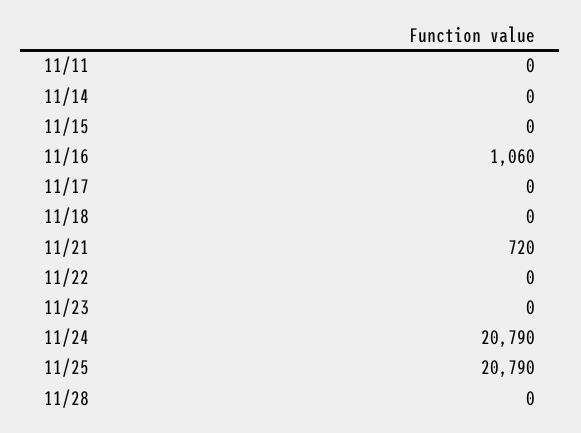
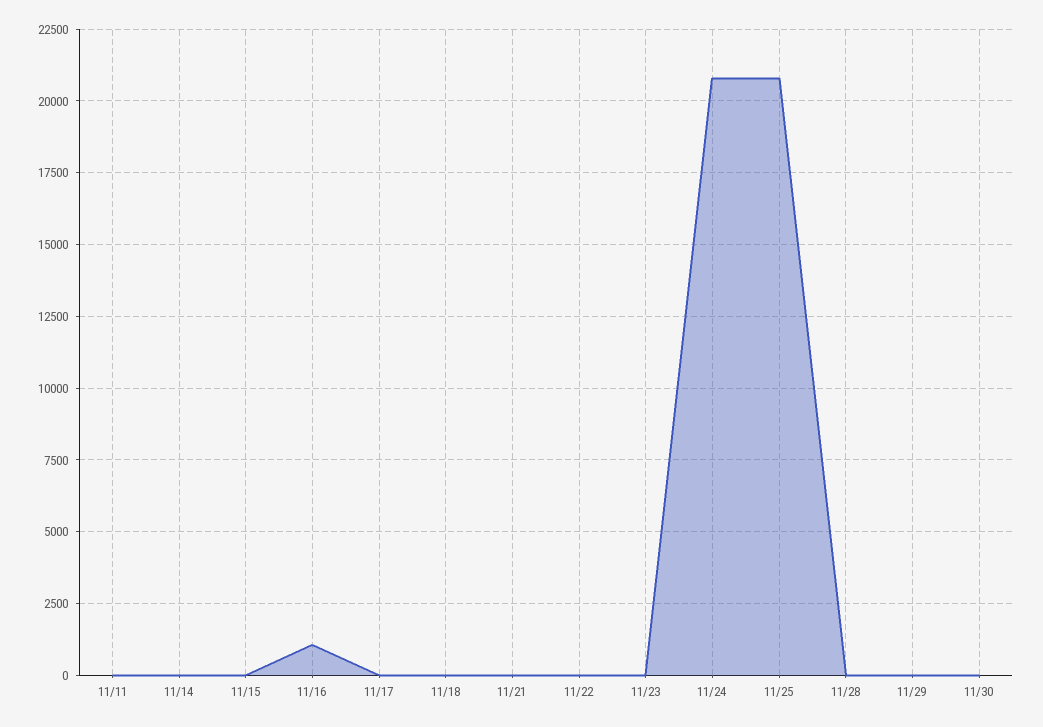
11/21: 720 -> 0
11/29: none -> 0
11/30: none -> 0

